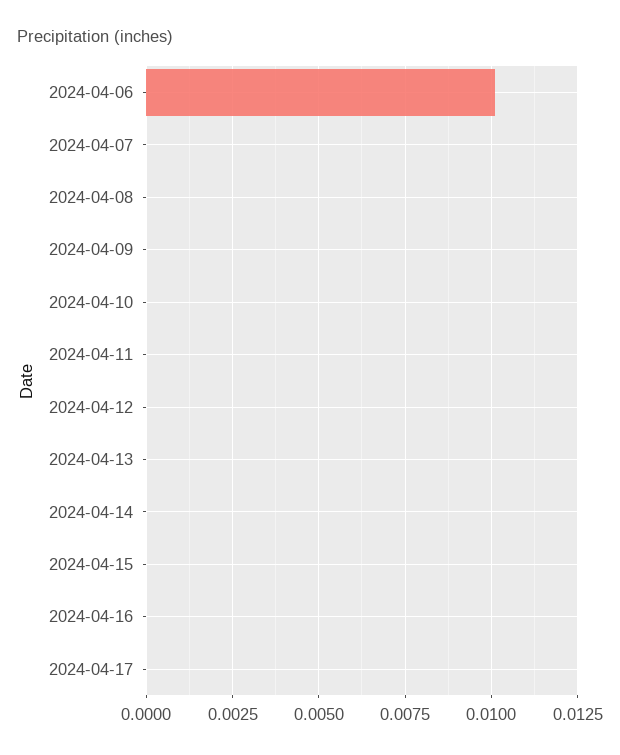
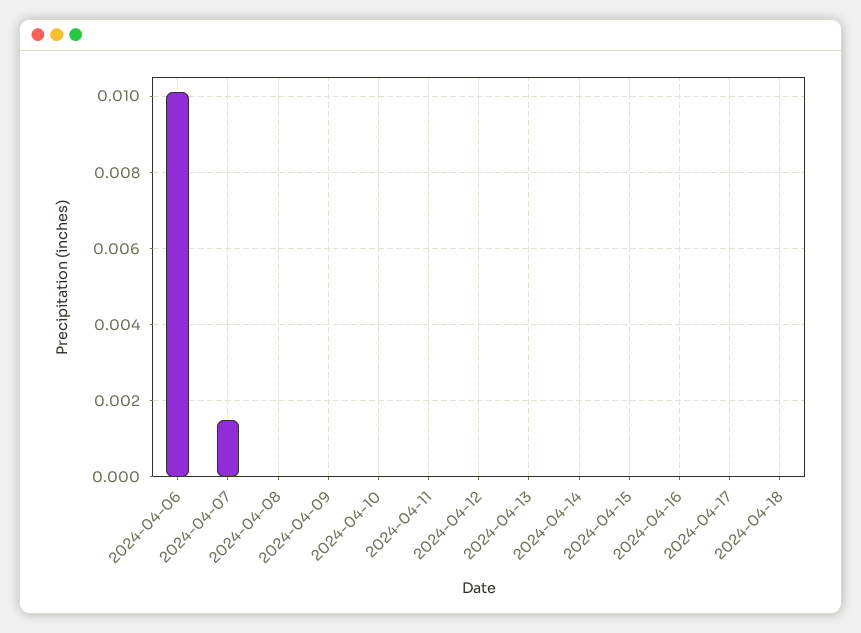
2024-04-07: 0 -> 0.0015
2024-04-18: none -> 0

